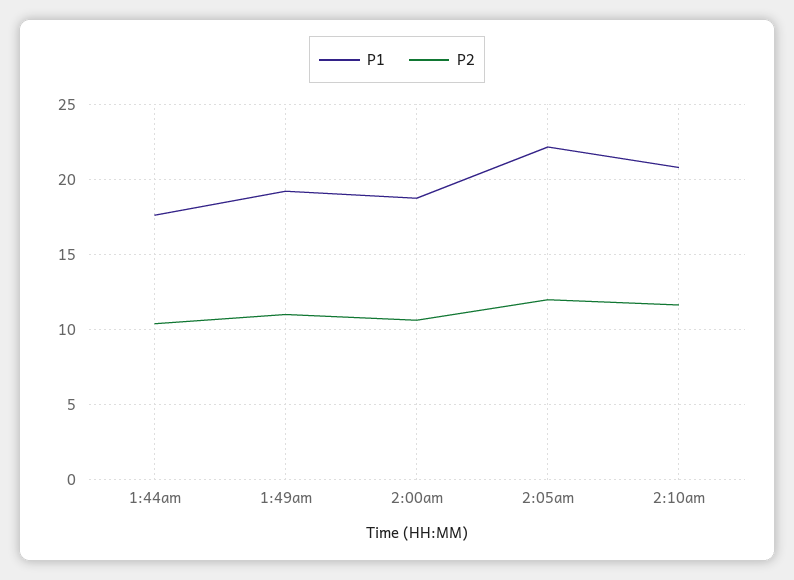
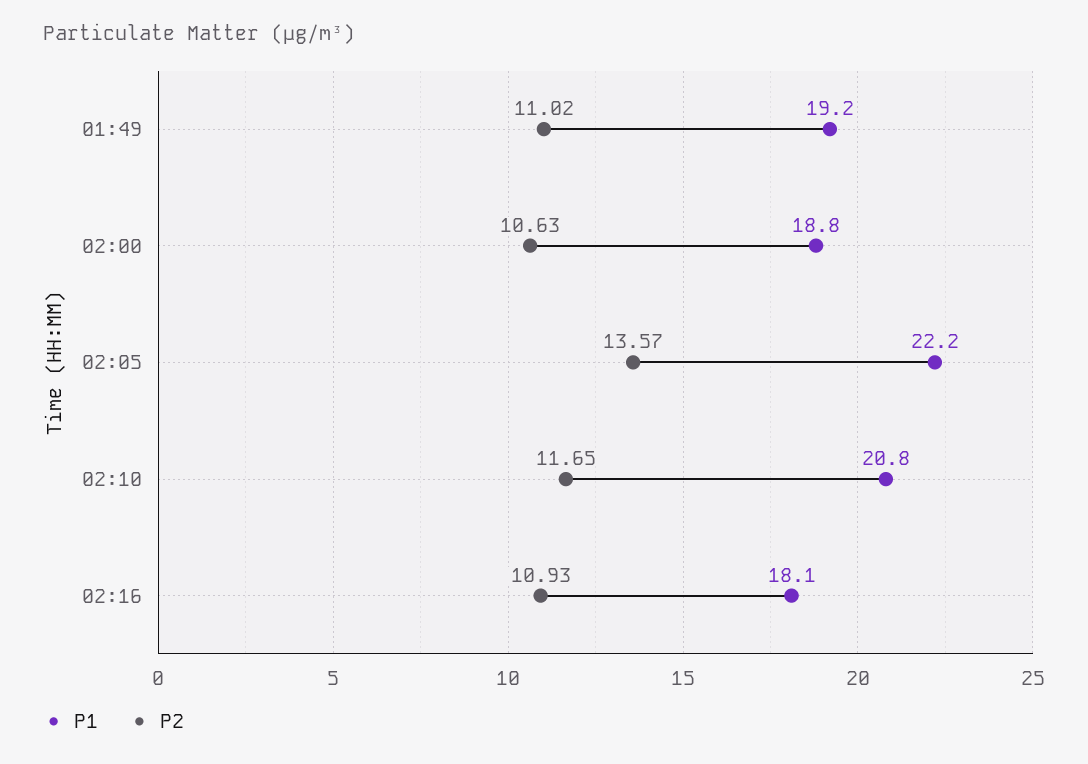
P1, 1:44am: 17.5 -> none
P2, 1:44am: 10.5 -> none
P2, 2:05am: 12 -> 13.57
P1, 02:16: none -> 18.1
P2, 02:16: none -> 10.93

